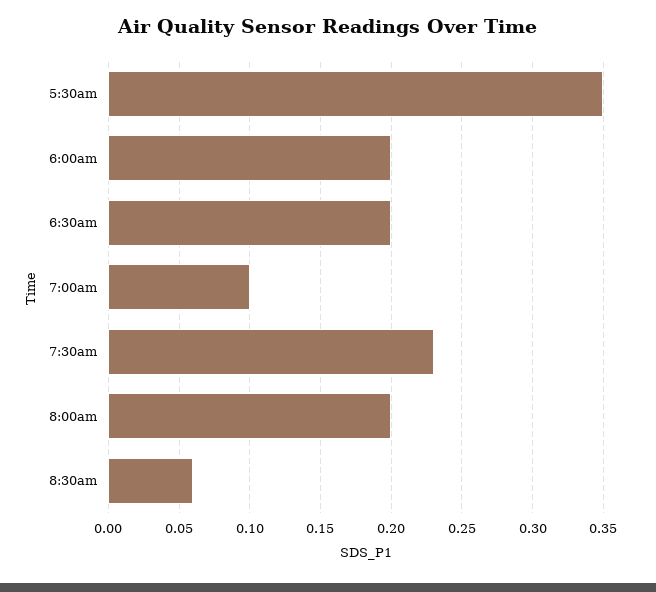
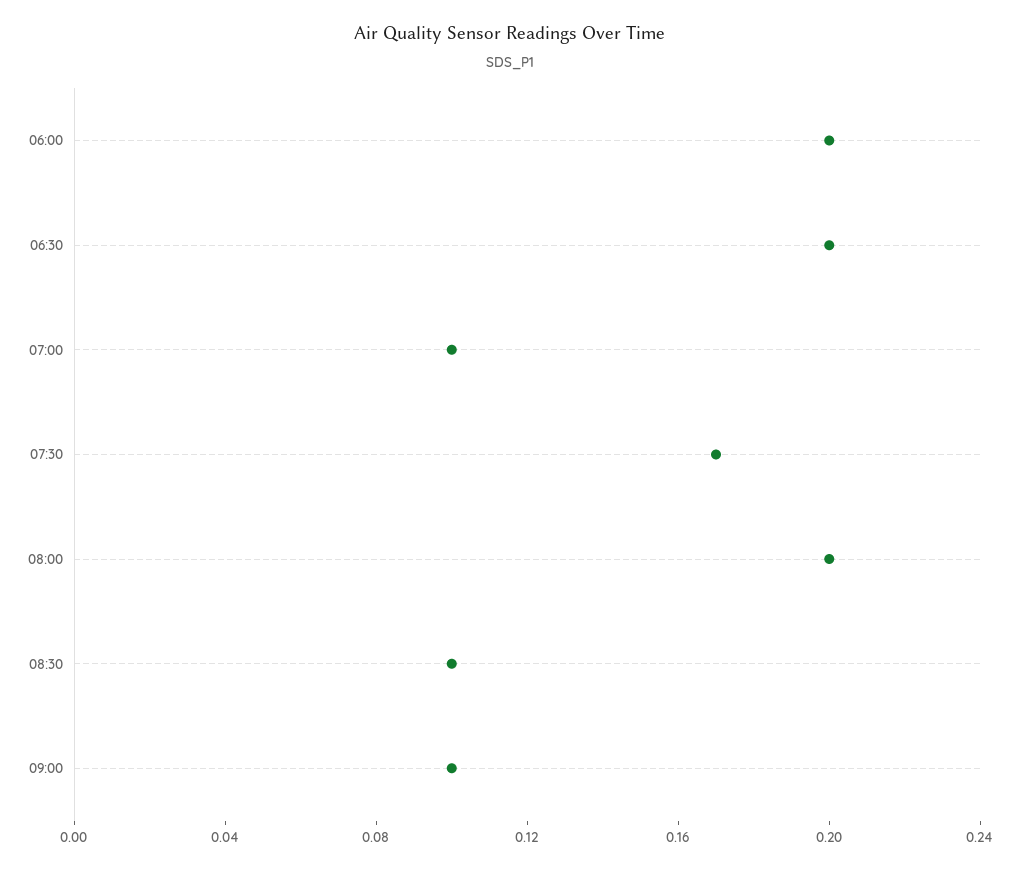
5:30am: 0.35 -> none
7:30am: 0.23 -> 0.17
8:30am: 0.06 -> 0.1
09:00: none -> 0.1

